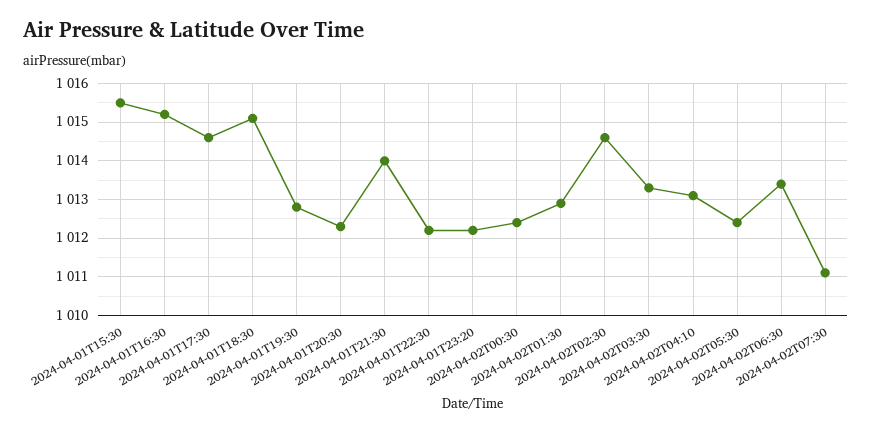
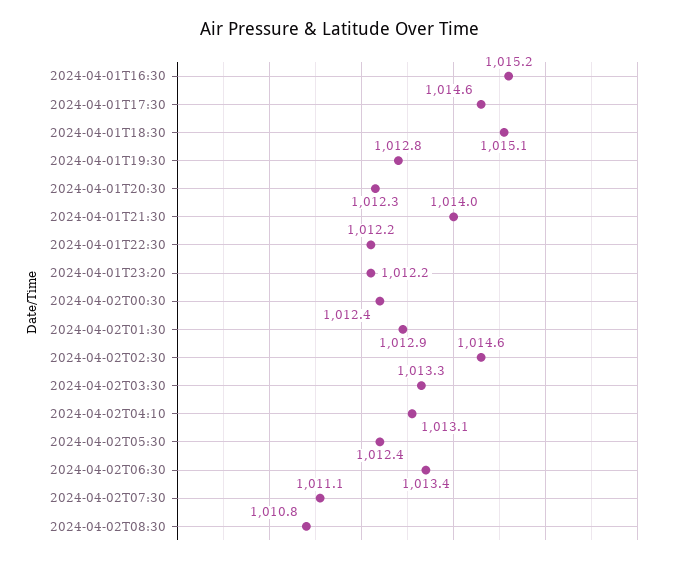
2024-04-01T15:30: 1015.5 -> none
2024-04-02T08:30: none -> 1010.8

